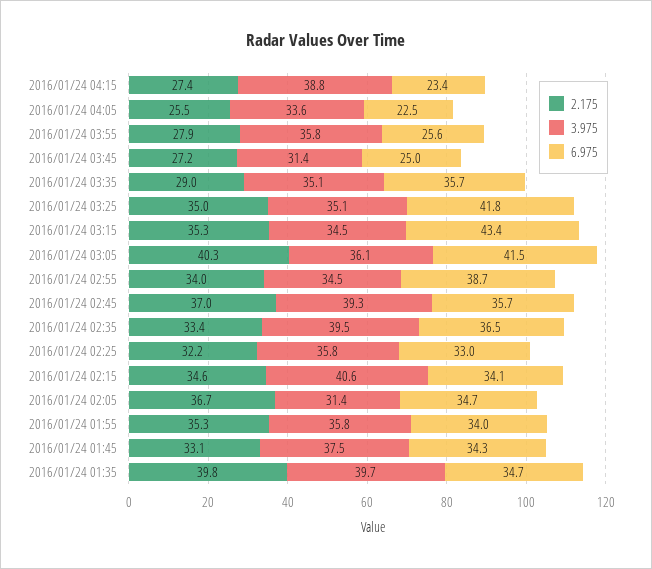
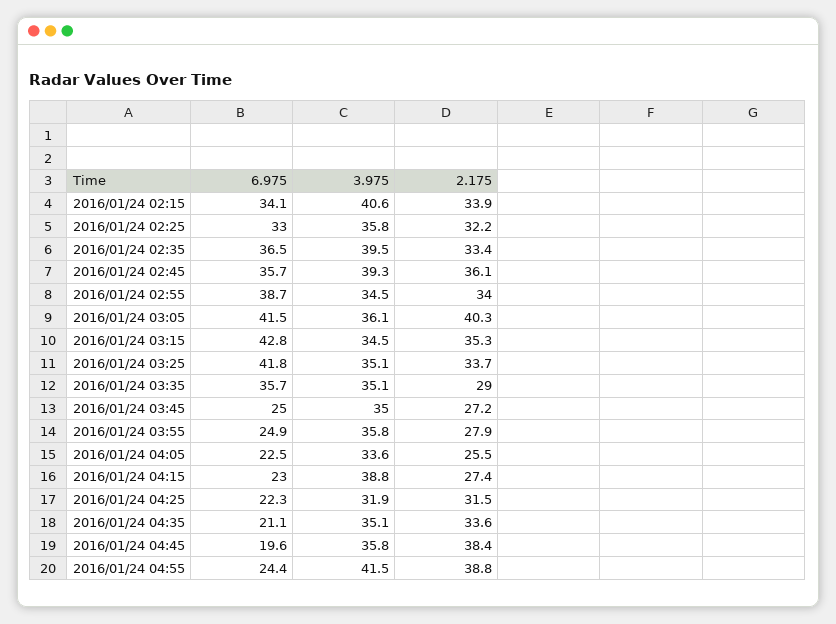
6.975, 2016/01/24 04:15: 23.4 -> 23
6.975, 2016/01/24 03:55: 25.6 -> 24.9
3.975, 2016/01/24 03:45: 31.4 -> 35
2.175, 2016/01/24 03:25: 35 -> 33.7
6.975, 2016/01/24 03:15: 43.4 -> 42.8
2.175, 2016/01/24 02:45: 37 -> 36.1
2.175, 2016/01/24 02:15: 34.6 -> 33.9
2.175, 2016/01/24 02:05: 36.7 -> none
3.975, 2016/01/24 02:05: 31.4 -> none
6.975, 2016/01/24 02:05: 34.7 -> none
2.175, 2016/01/24 01:55: 35.3 -> none
3.975, 2016/01/24 01:55: 35.8 -> none
6.975, 2016/01/24 01:55: 34 -> none
2.175, 2016/01/24 01:45: 33.1 -> none
3.975, 2016/01/24 01:45: 37.5 -> none
6.975, 2016/01/24 01:45: 34.3 -> none
2.175, 2016/01/24 01:35: 39.8 -> none
3.975, 2016/01/24 01:35: 39.7 -> none
6.975, 2016/01/24 01:35: 34.7 -> none
6.975, 2016/01/24 04:25: none -> 22.3
3.975, 2016/01/24 04:25: none -> 31.9
2.175, 2016/01/24 04:25: none -> 31.5
6.975, 2016/01/24 04:35: none -> 21.1
3.975, 2016/01/24 04:35: none -> 35.1
2.175, 2016/01/24 04:35: none -> 33.6
6.975, 2016/01/24 04:45: none -> 19.6
3.975, 2016/01/24 04:45: none -> 35.8
2.175, 2016/01/24 04:45: none -> 38.4
6.975, 2016/01/24 04:55: none -> 24.4
3.975, 2016/01/24 04:55: none -> 41.5
2.175, 2016/01/24 04:55: none -> 38.8

